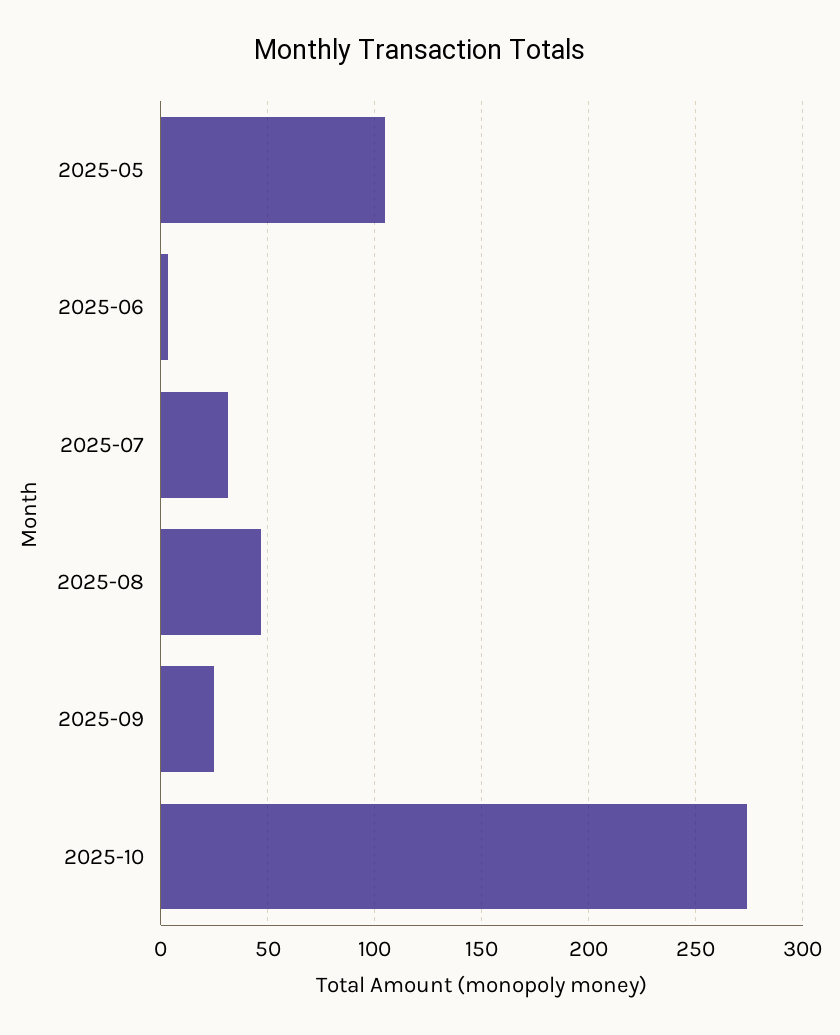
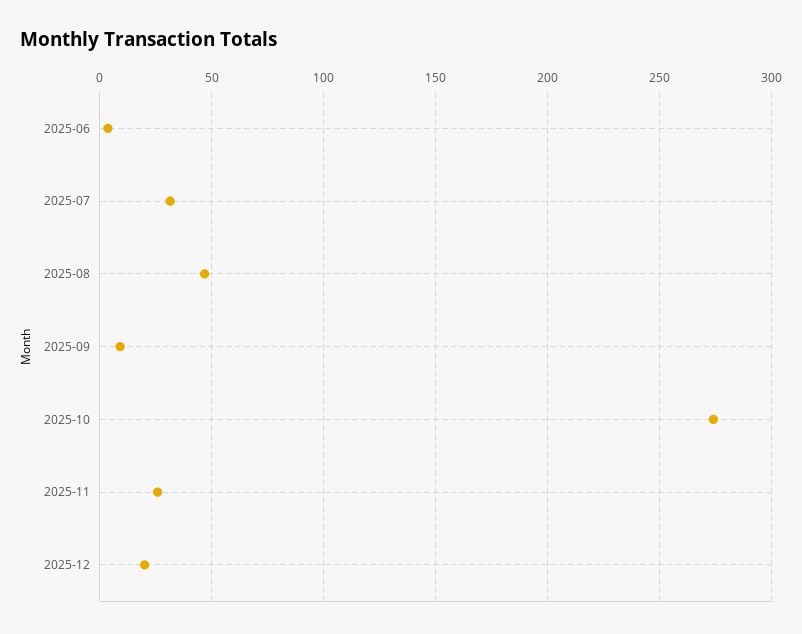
2025-05: 105 -> none
2025-09: 25 -> 10
2025-11: none -> 25
2025-12: none -> 20

